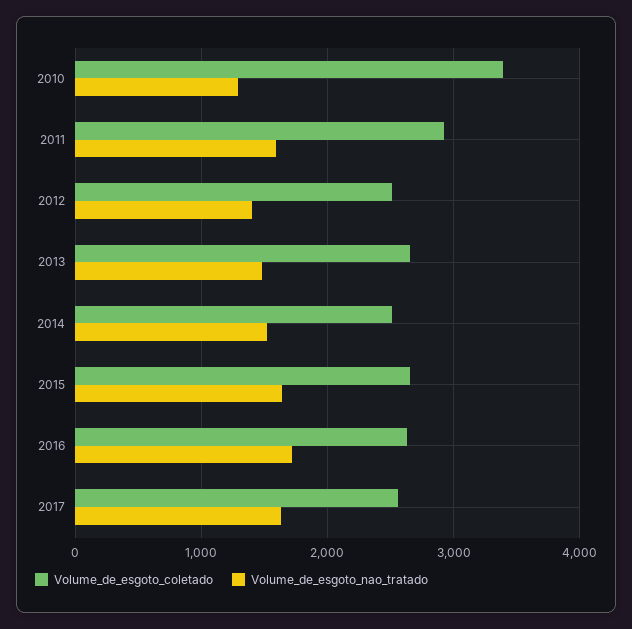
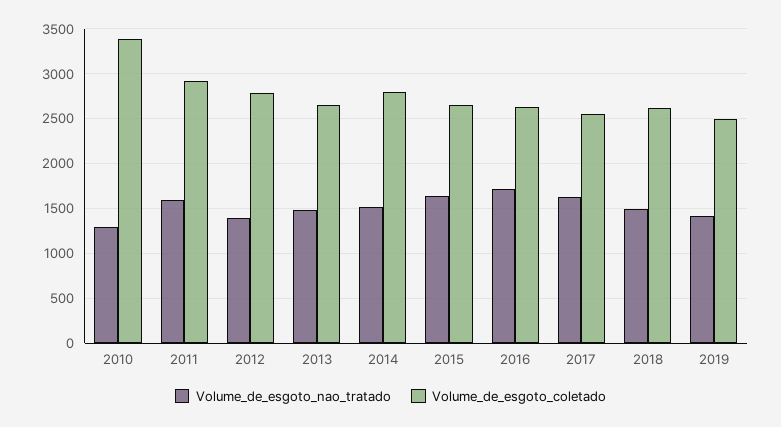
Volume_de_esgoto_coletado, 2012: 2500 -> 2800
Volume_de_esgoto_coletado, 2014: 2500 -> 2800
Volume_de_esgoto_nao_tratado, 2018: none -> 1500
Volume_de_esgoto_coletado, 2018: none -> 2600
Volume_de_esgoto_nao_tratado, 2019: none -> 1400
Volume_de_esgoto_coletado, 2019: none -> 2500

